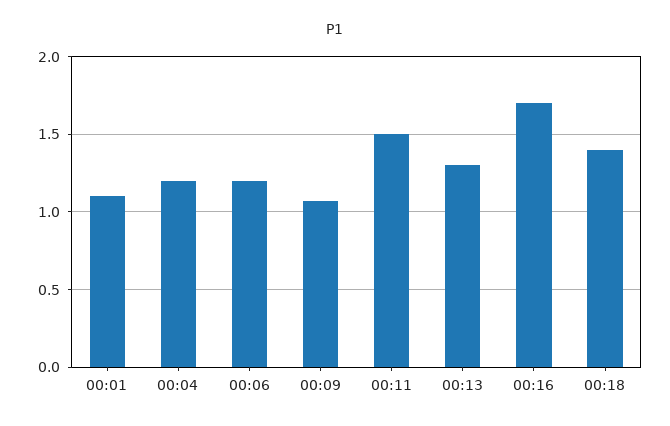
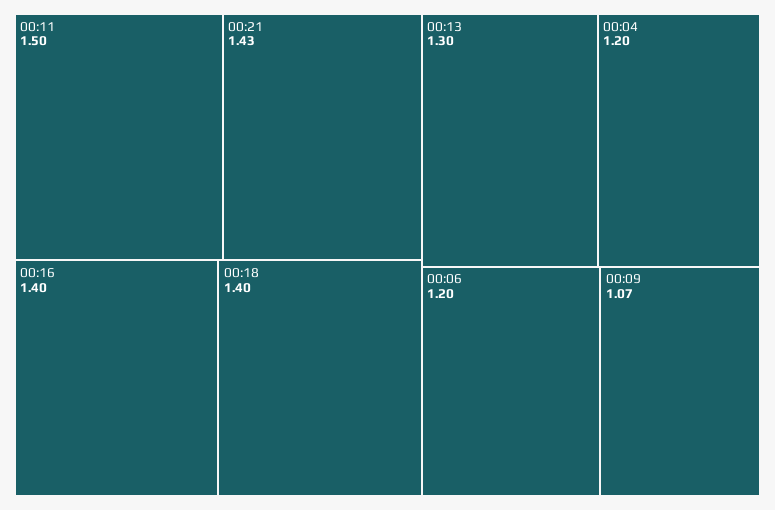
00:01: 1.1 -> none
00:16: 1.7 -> 1.4
00:21: none -> 1.43

